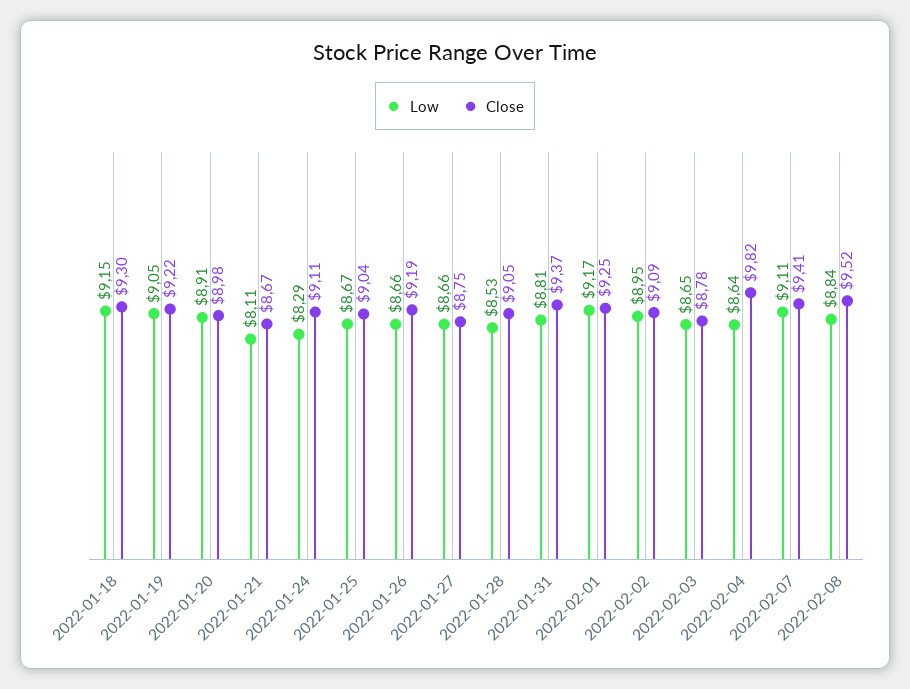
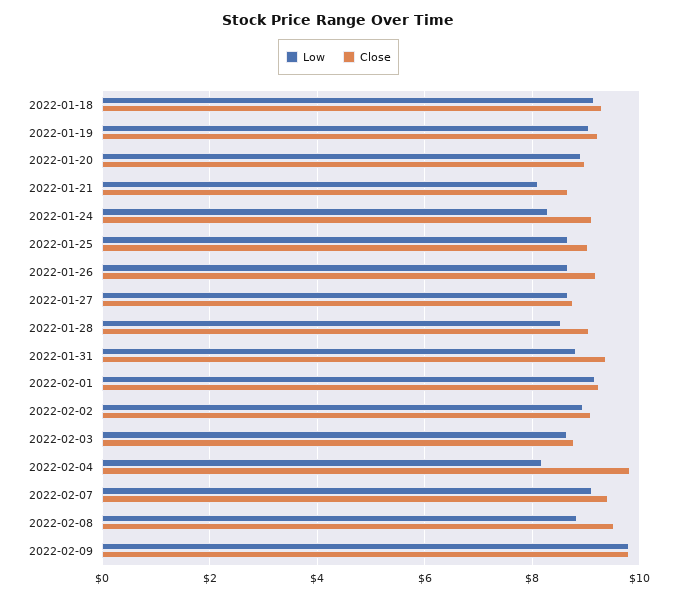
Low, 2022-02-04: 8.64 -> 8.2
Low, 2022-02-09: none -> 9.8
Close, 2022-02-09: none -> 9.8

